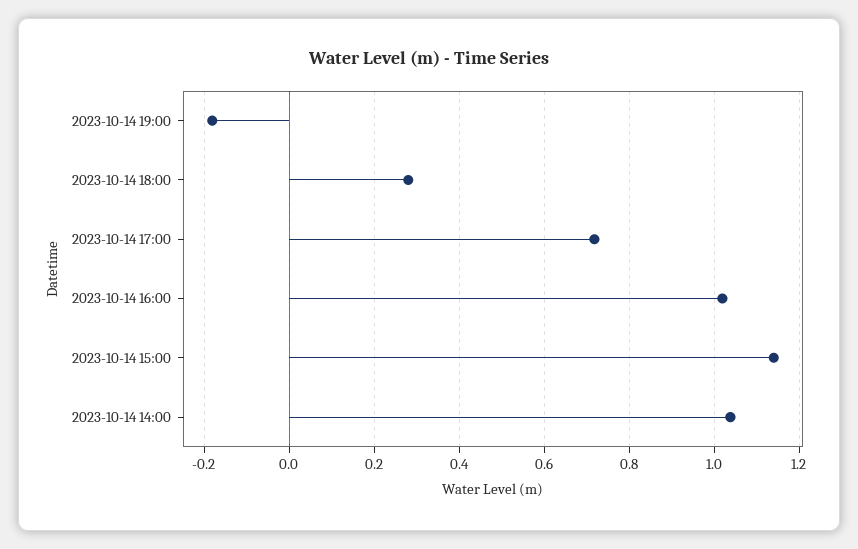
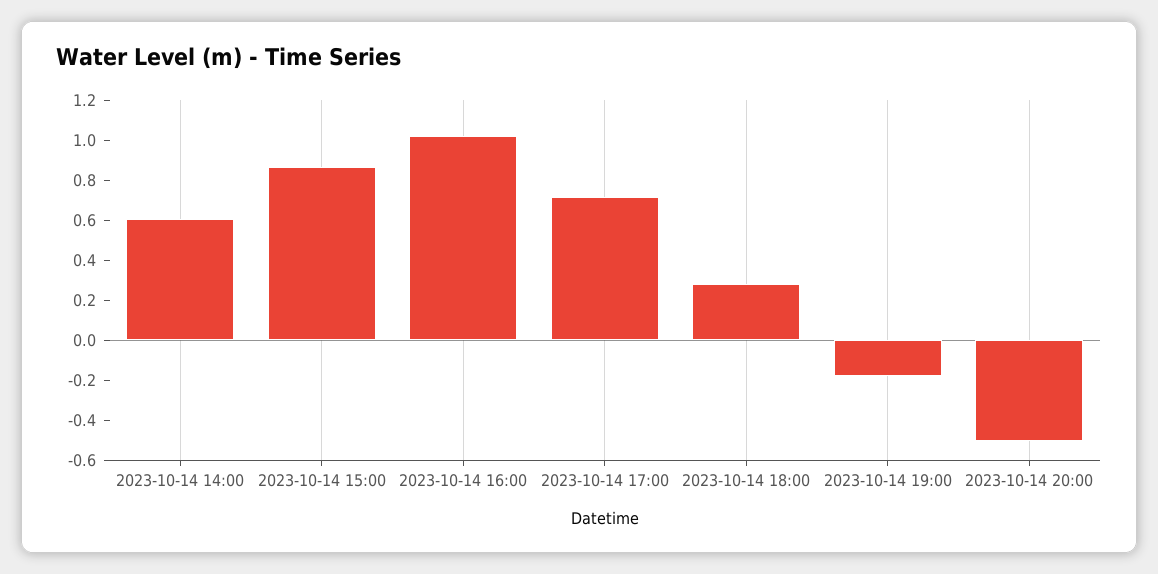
2023-10-14 15:00: 1.14 -> 0.85
2023-10-14 14:00: 1.04 -> 0.6
2023-10-14 20:00: none -> -0.5

